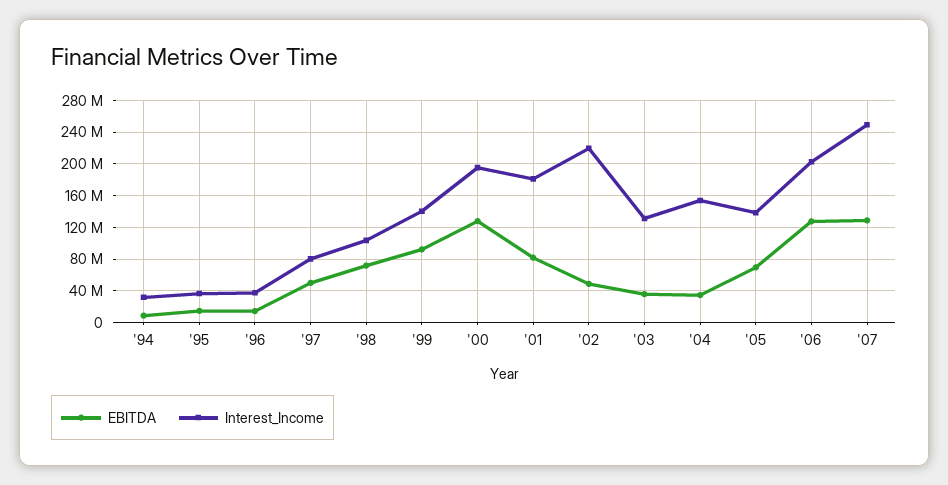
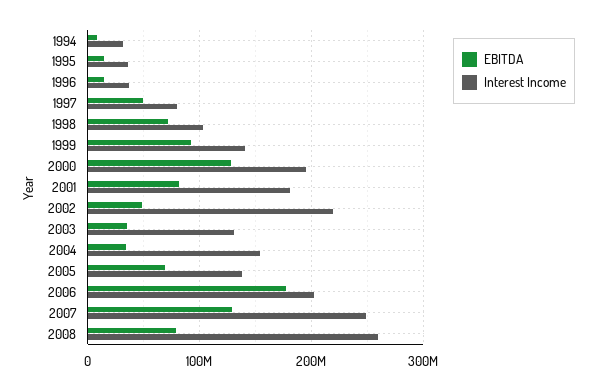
EBITDA, '06: 130000000 -> 180000000
EBITDA, 2008: none -> 80000000
Interest_Income, 2008: none -> 260000000

